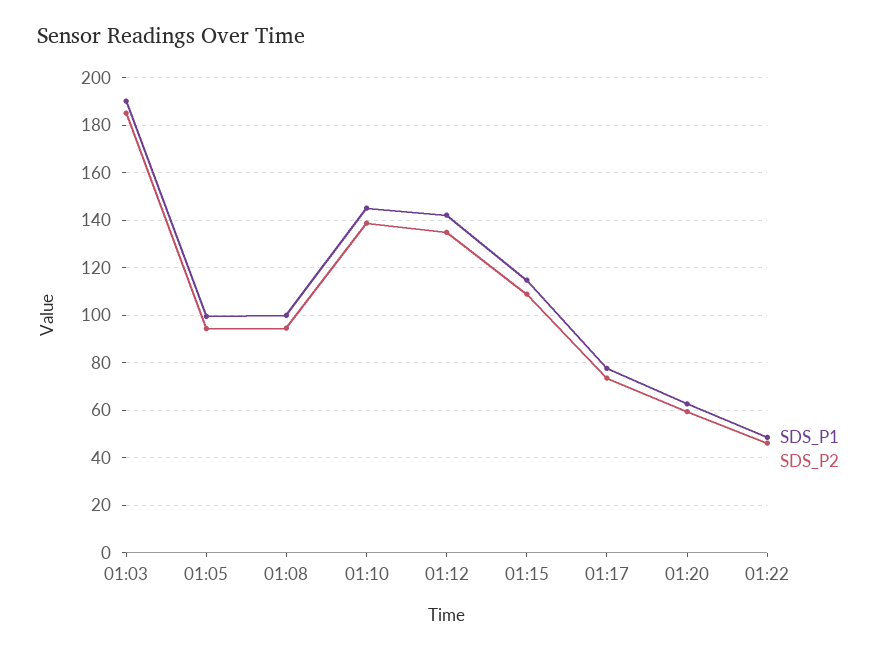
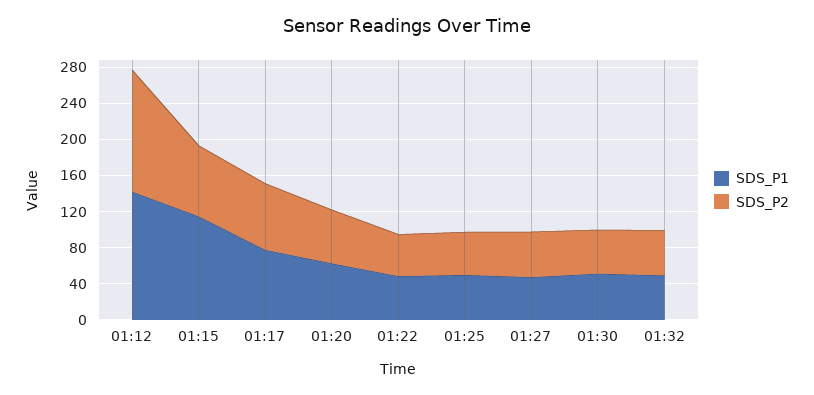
SDS_P1, 01:03: 190 -> none
SDS_P2, 01:03: 185 -> none
SDS_P1, 01:05: 100 -> none
SDS_P2, 01:05: 95 -> none
SDS_P1, 01:08: 100 -> none
SDS_P2, 01:08: 95 -> none
SDS_P1, 01:10: 145 -> none
SDS_P2, 01:10: 140 -> none
SDS_P2, 01:15: 110 -> 80
SDS_P1, 01:25: none -> 50
SDS_P2, 01:25: none -> 50
SDS_P1, 01:27: none -> 50
SDS_P2, 01:27: none -> 50
SDS_P1, 01:30: none -> 50
SDS_P2, 01:30: none -> 50
SDS_P1, 01:32: none -> 50
SDS_P2, 01:32: none -> 50

